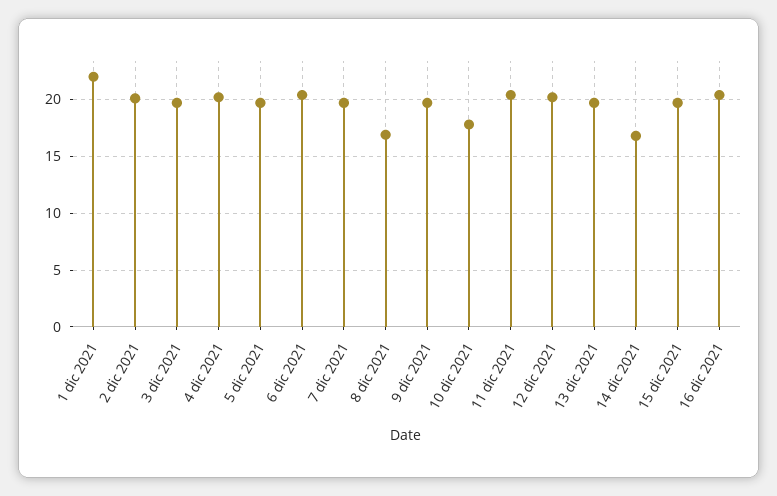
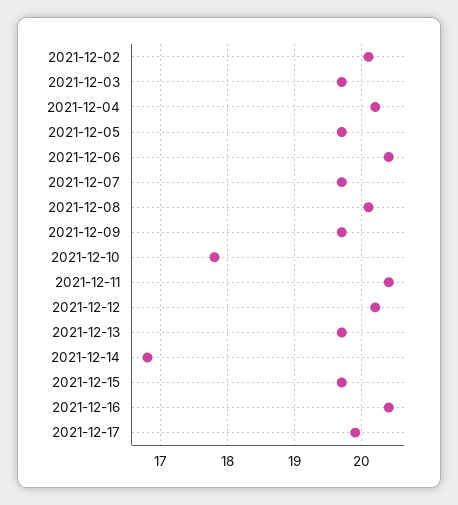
1 dic 2021: 22 -> none
8 dic 2021: 17 -> 20.1
2021-12-17: none -> 19.9

